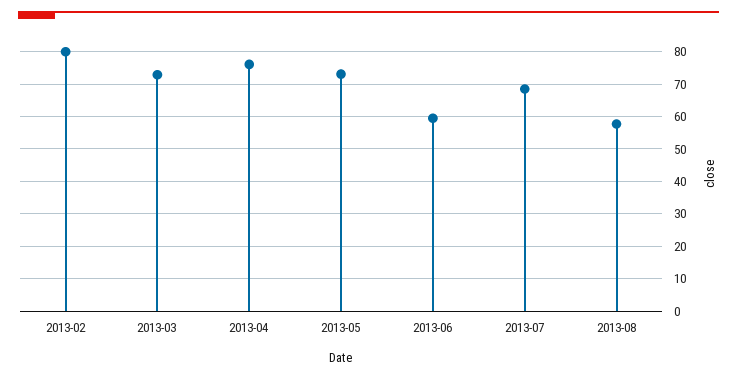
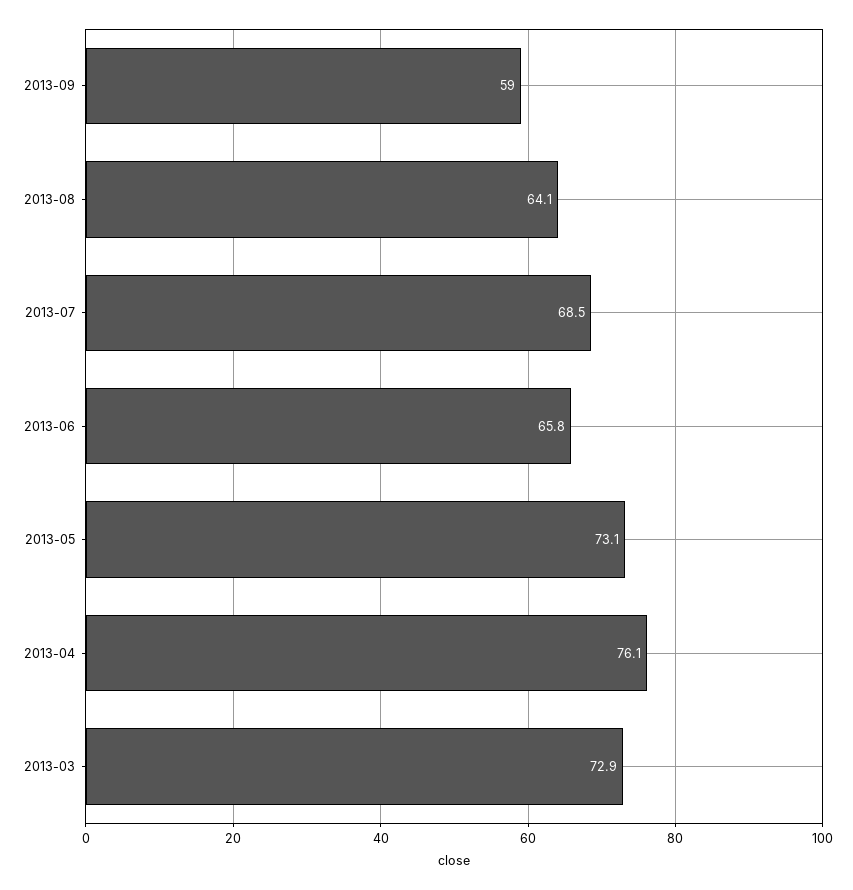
2013-02: 80 -> none
2013-06: 60 -> 65.8
2013-08: 58 -> 64.1
2013-09: none -> 59

